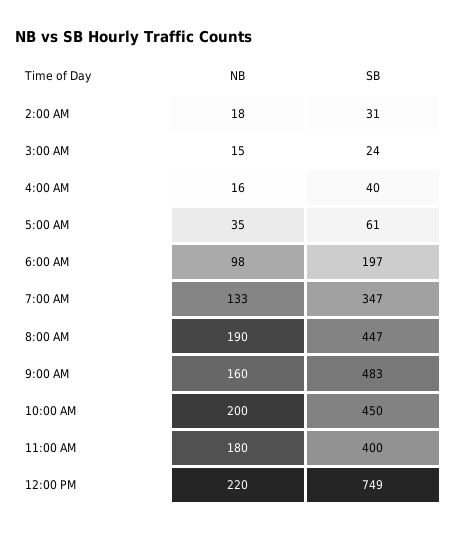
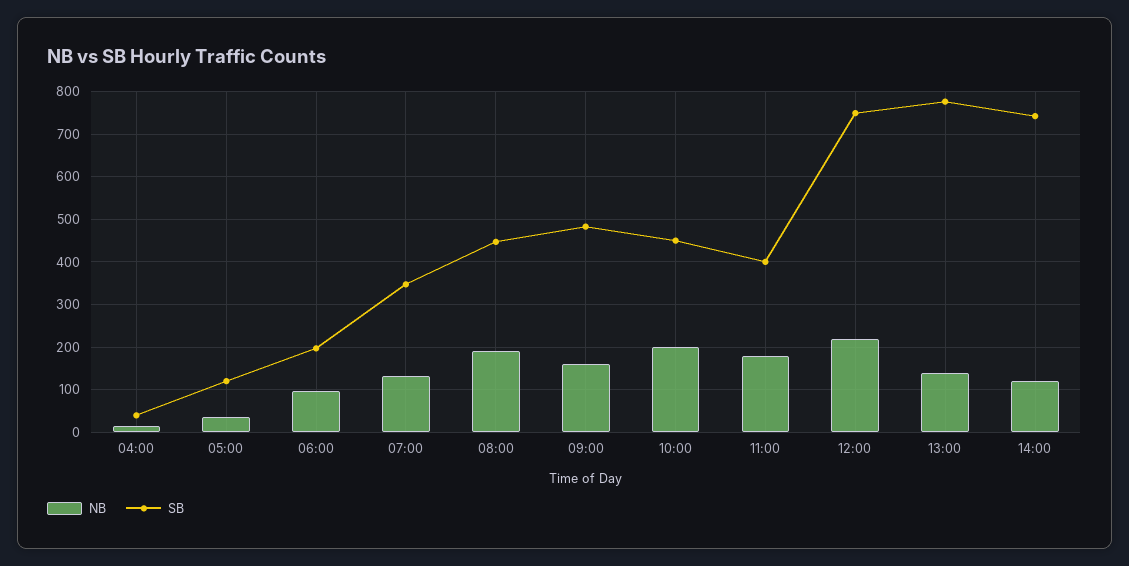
NB, 2:00 AM: 18 -> none
SB, 2:00 AM: 31 -> none
NB, 3:00 AM: 15 -> none
SB, 3:00 AM: 24 -> none
SB, 5:00 AM: 61 -> 120
NB, 13:00: none -> 140
SB, 13:00: none -> 780
NB, 14:00: none -> 120
SB, 14:00: none -> 740

